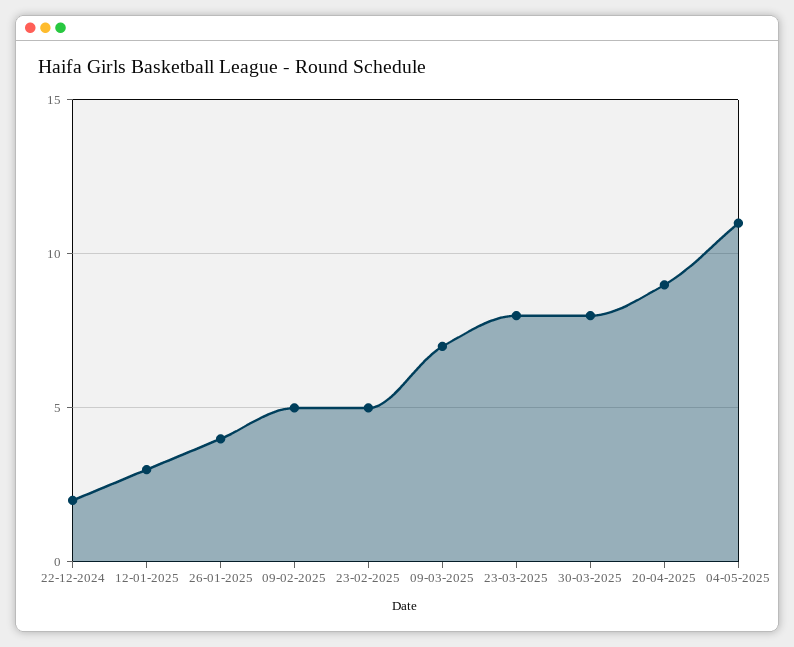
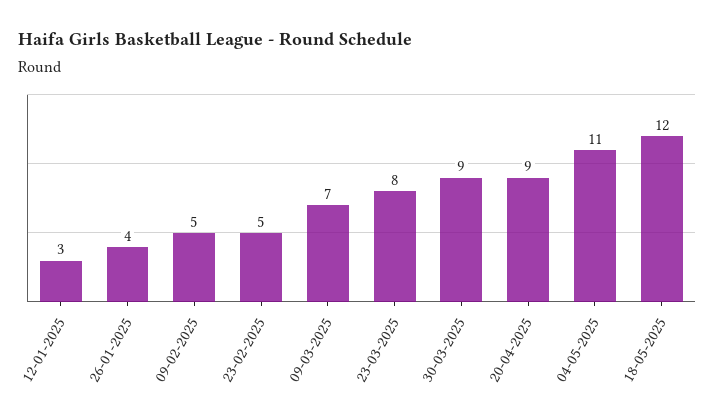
22-12-2024: 2 -> none
30-03-2025: 8 -> 9
18-05-2025: none -> 12

